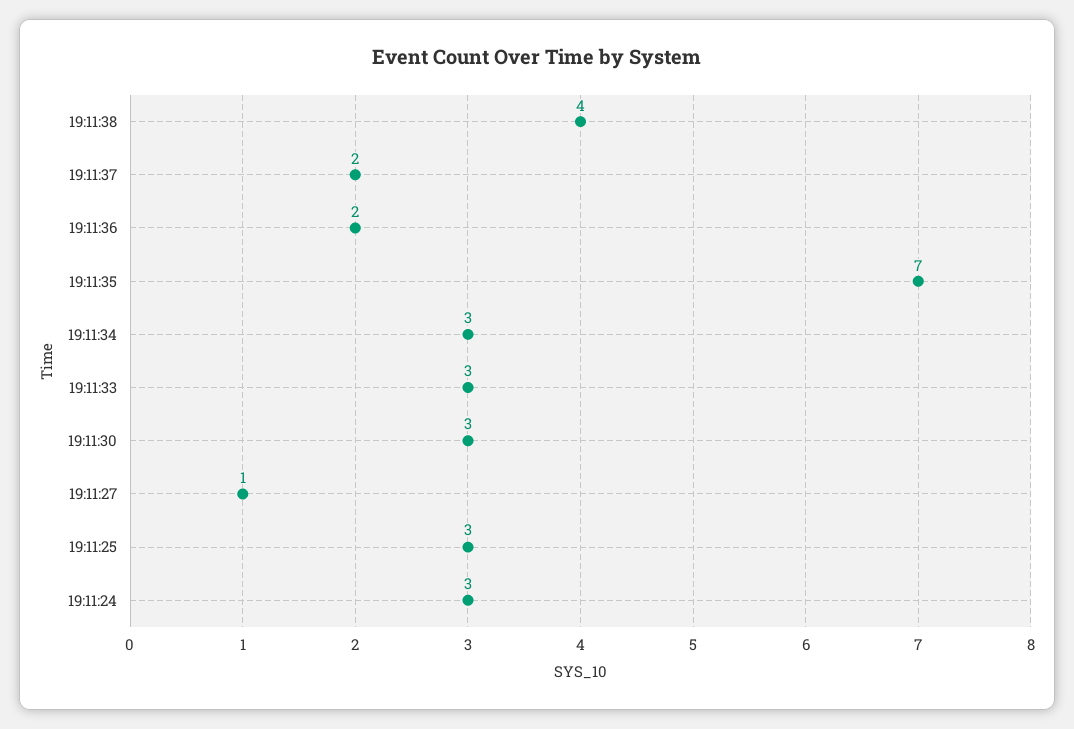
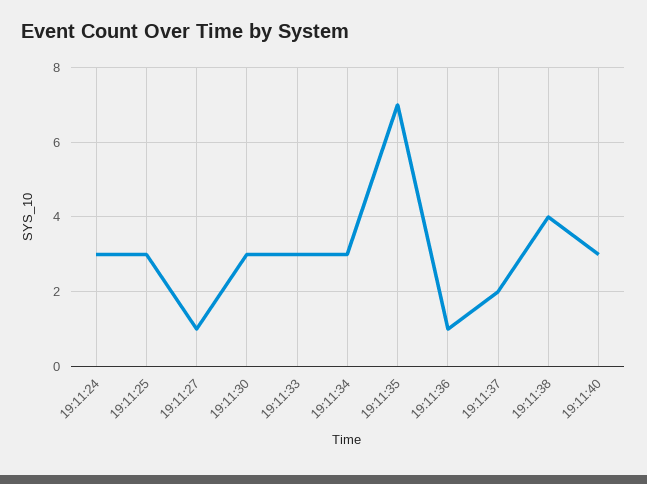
19:11:36: 2 -> 1
19:11:40: none -> 3

